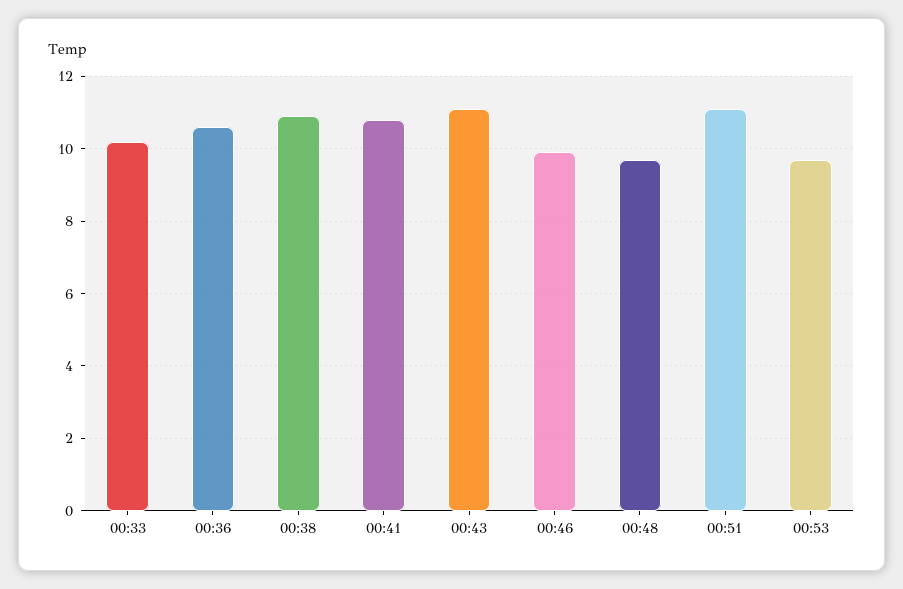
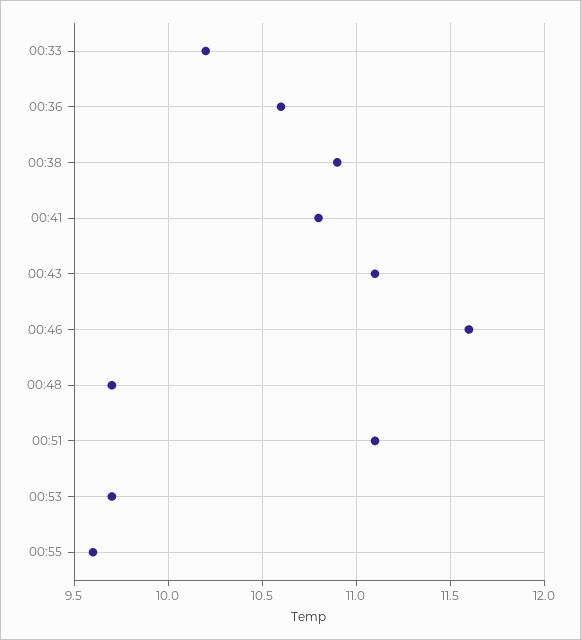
00:46: 10 -> 11.6
00:55: none -> 9.6

